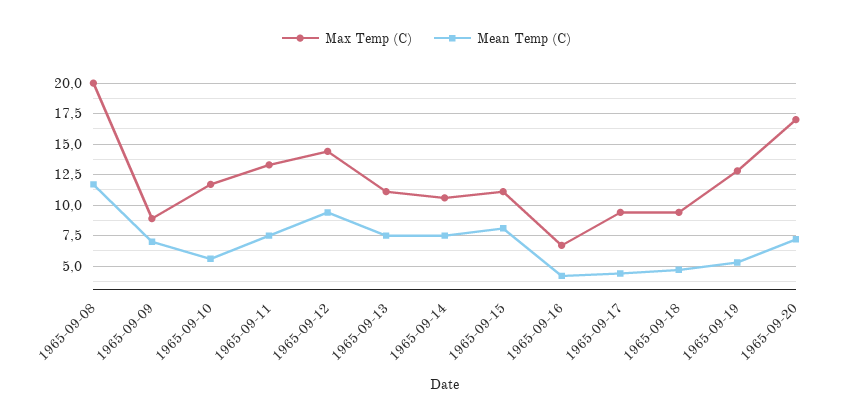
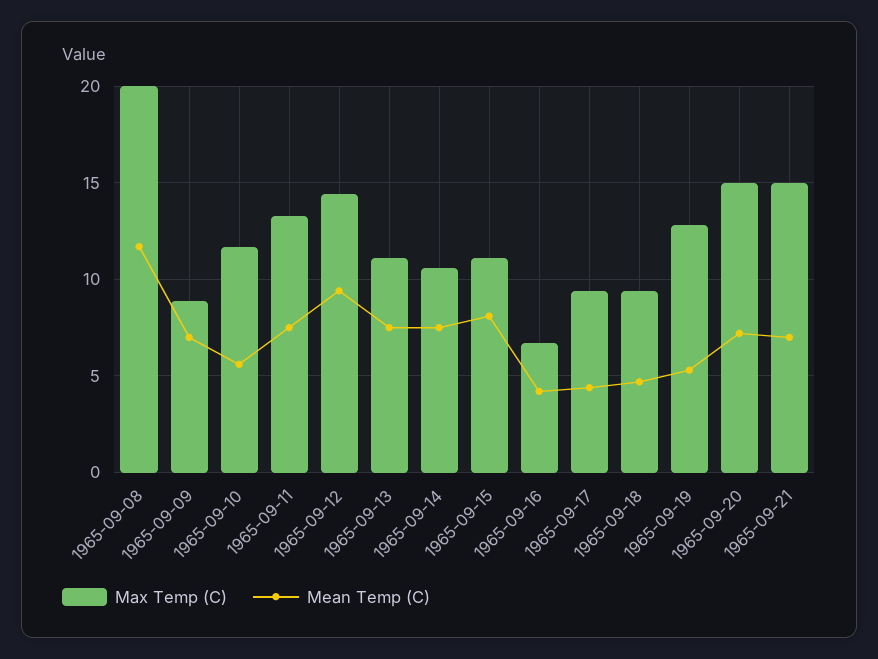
Max Temp (C), 1965-09-20: 17 -> 15
Max Temp (C), 1965-09-21: none -> 15
Mean Temp (C), 1965-09-21: none -> 7

